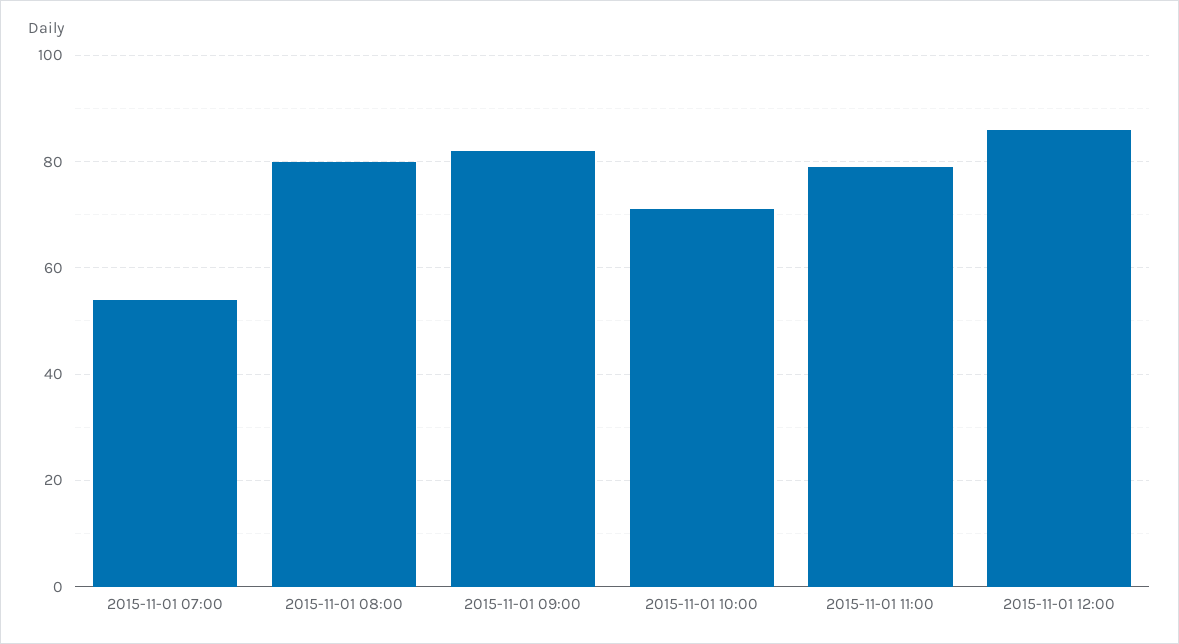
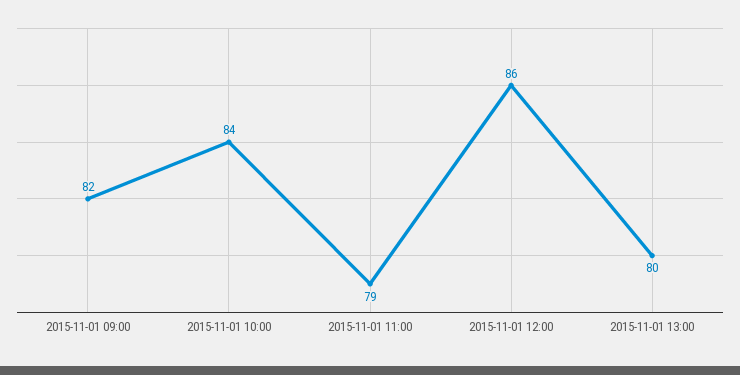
2015-11-01 07:00: 55 -> none
2015-11-01 08:00: 80 -> none
2015-11-01 10:00: 70 -> 84
2015-11-01 13:00: none -> 80

